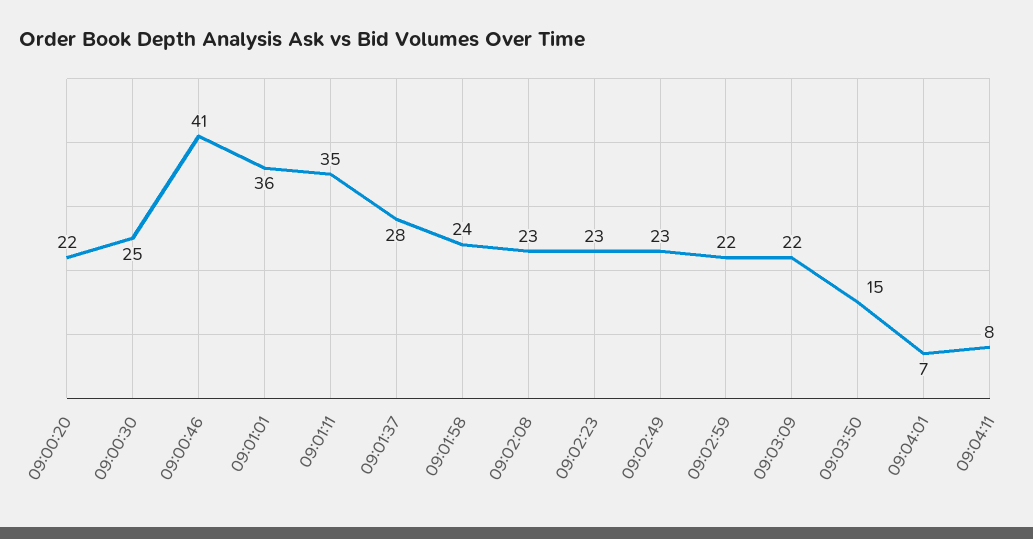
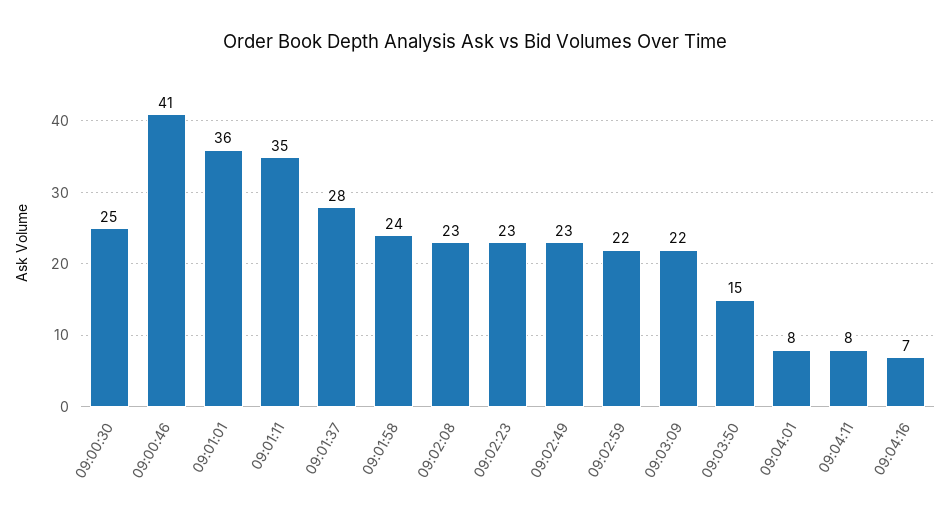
09:00:20: 22 -> none
09:04:01: 7 -> 8
09:04:16: none -> 7

